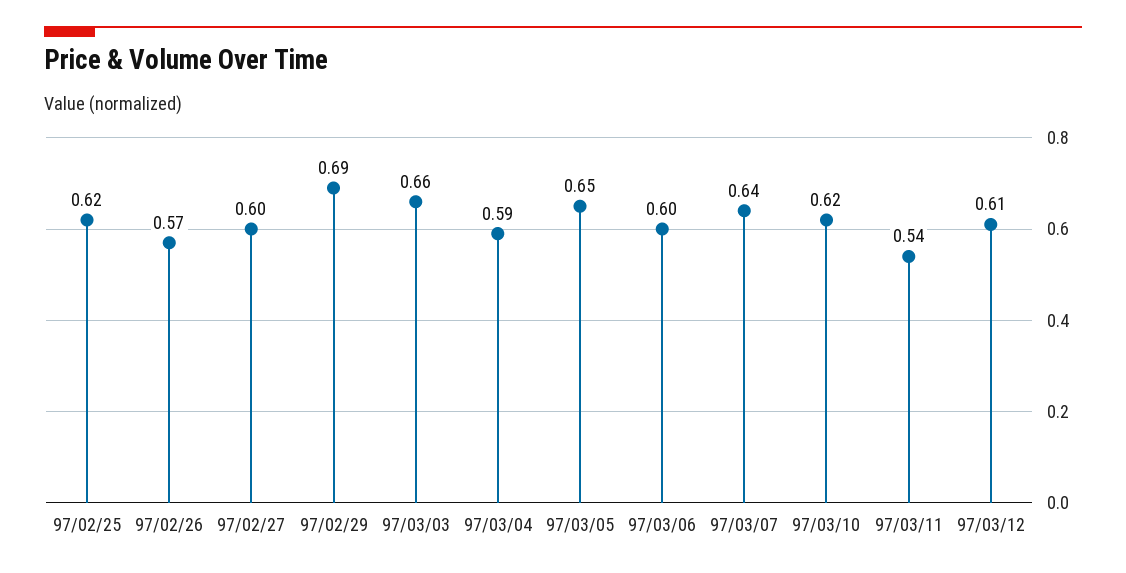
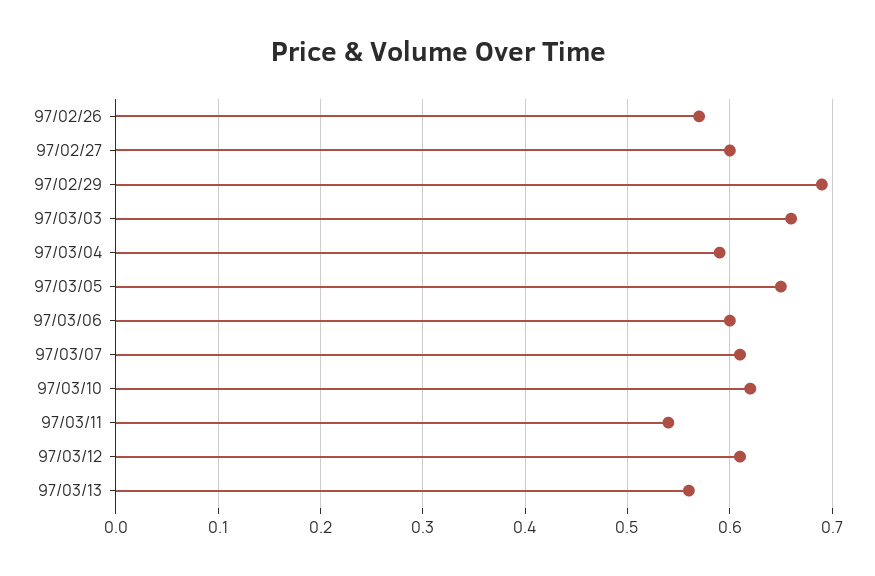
97/02/25: 0.62 -> none
97/03/07: 0.64 -> 0.61
97/03/13: none -> 0.56

